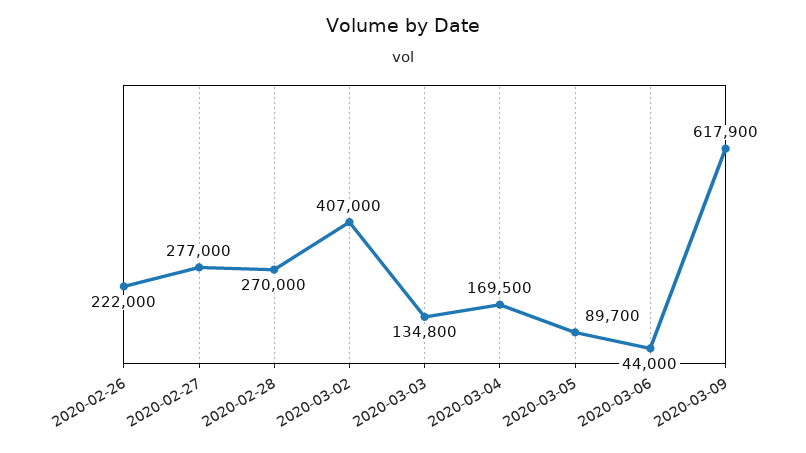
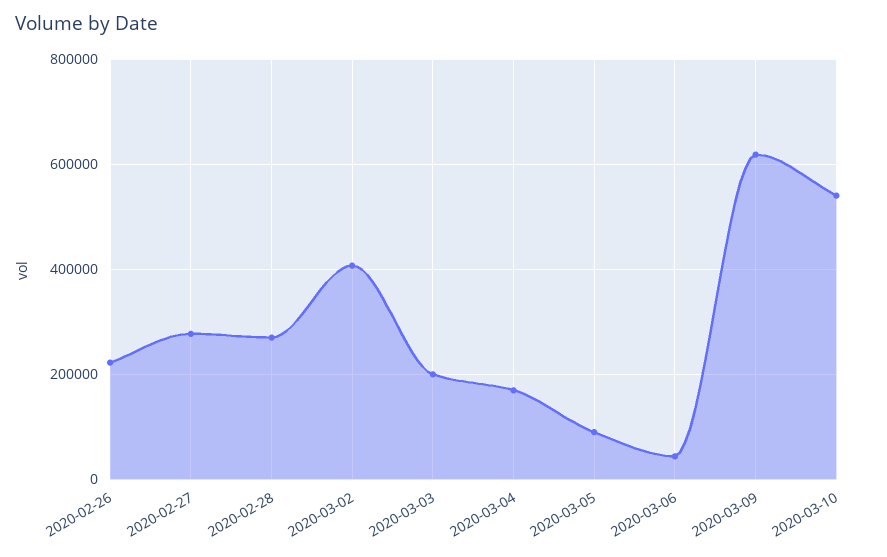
2020-03-03: 134800 -> 200000
2020-03-10: none -> 540000

